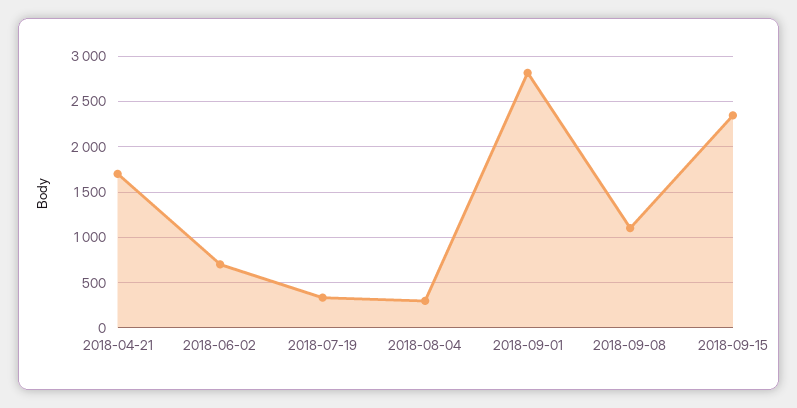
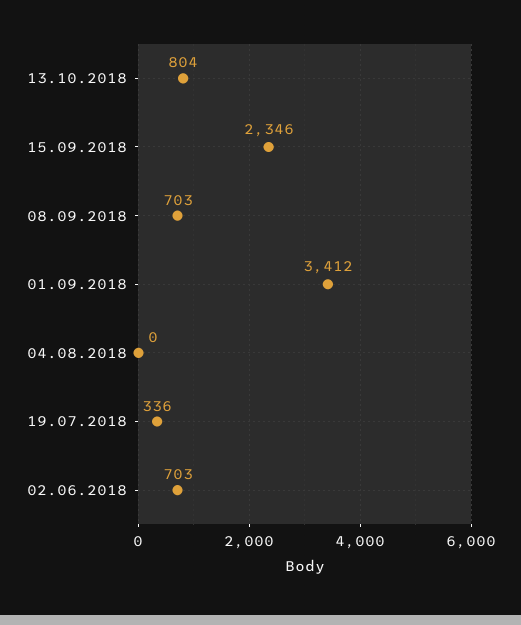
2018-04-21: 1700 -> none
2018-08-04: 300 -> 0
2018-09-01: 2800 -> 3412
2018-09-08: 1100 -> 703
13.10.2018: none -> 804

